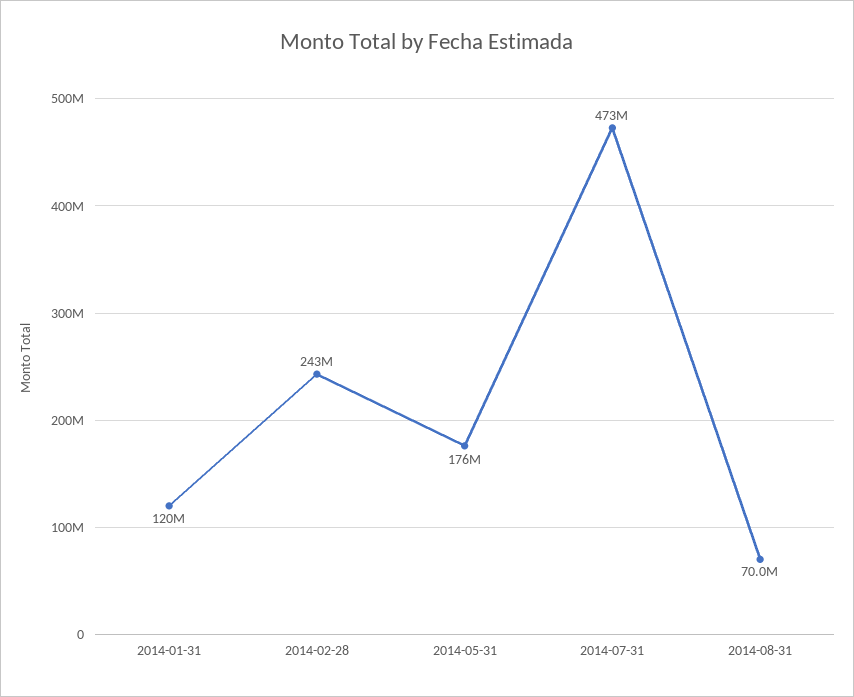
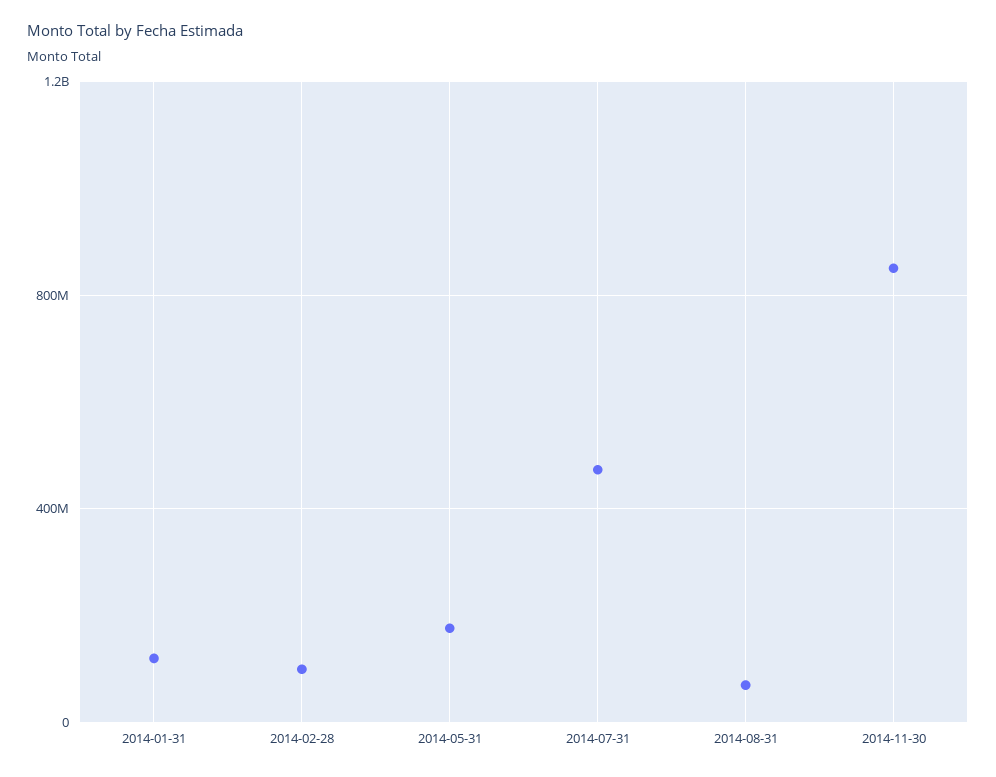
2014-02-28: 243000000 -> 100000000
2014-11-30: none -> 850000000

